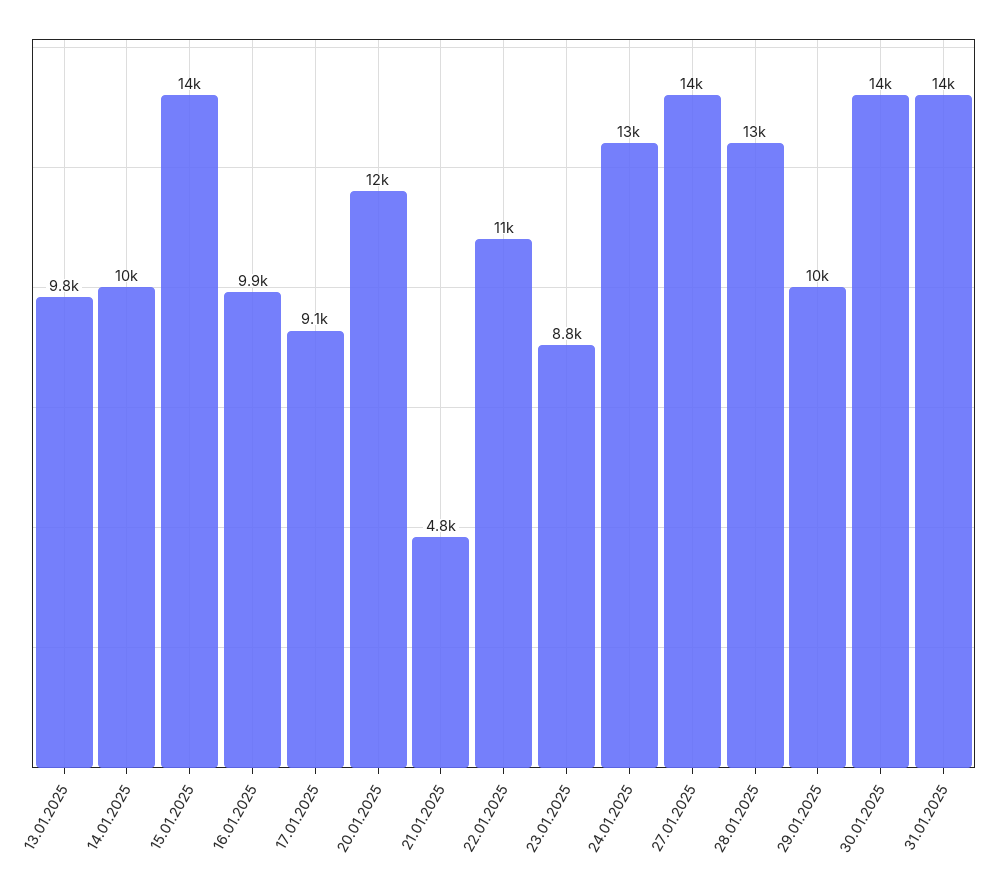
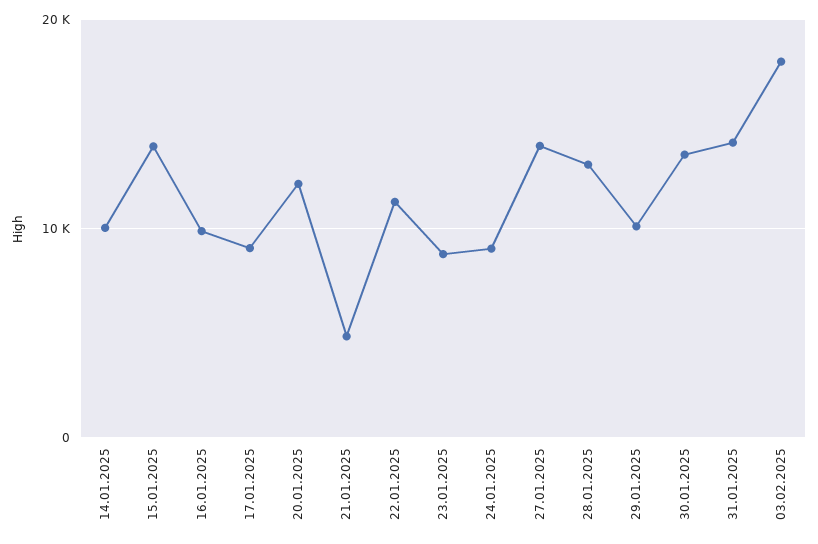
13.01.2025: 9800 -> none
24.01.2025: 13000 -> 9000
03.02.2025: none -> 18000

